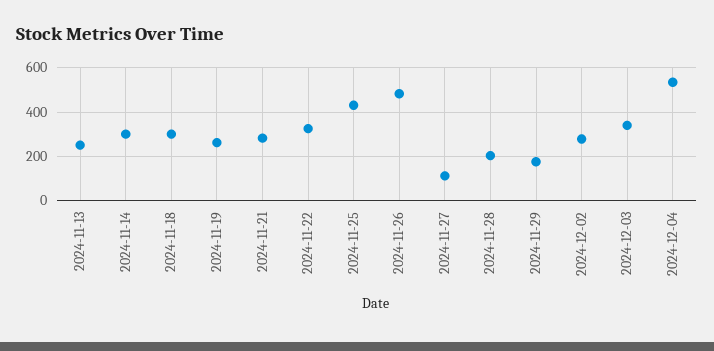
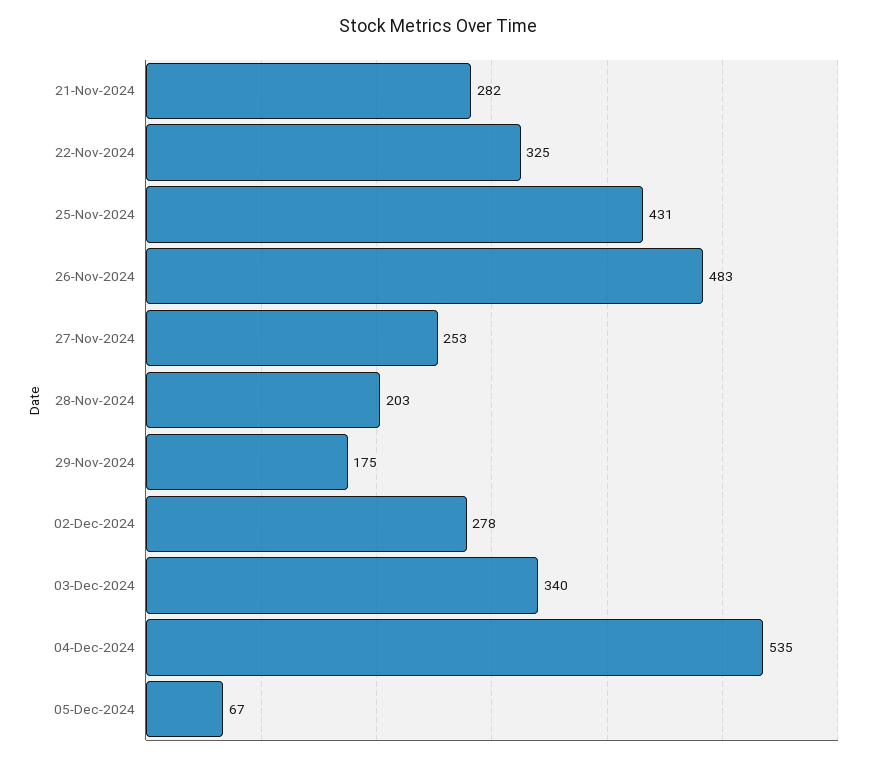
2024-11-13: 250 -> none
2024-11-14: 300 -> none
2024-11-18: 300 -> none
2024-11-19: 250 -> none
2024-11-27: 100 -> 253
05-Dec-2024: none -> 67

